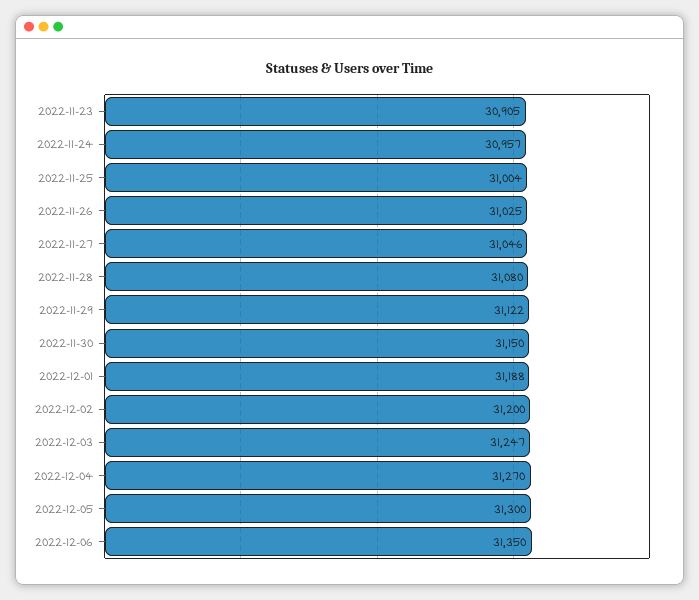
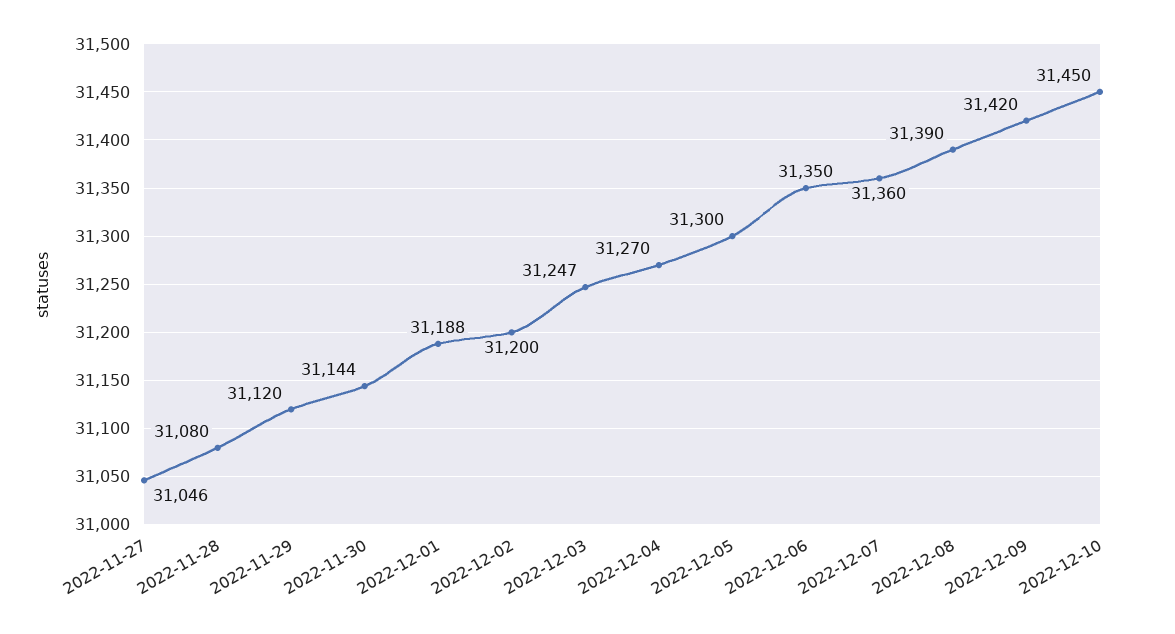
2022-11-23: 30905 -> none
2022-11-24: 30957 -> none
2022-11-25: 31004 -> none
2022-11-26: 31025 -> none
2022-11-29: 31122 -> 31120
2022-11-30: 31150 -> 31144
2022-12-07: none -> 31360
2022-12-08: none -> 31390
2022-12-09: none -> 31420
2022-12-10: none -> 31450

